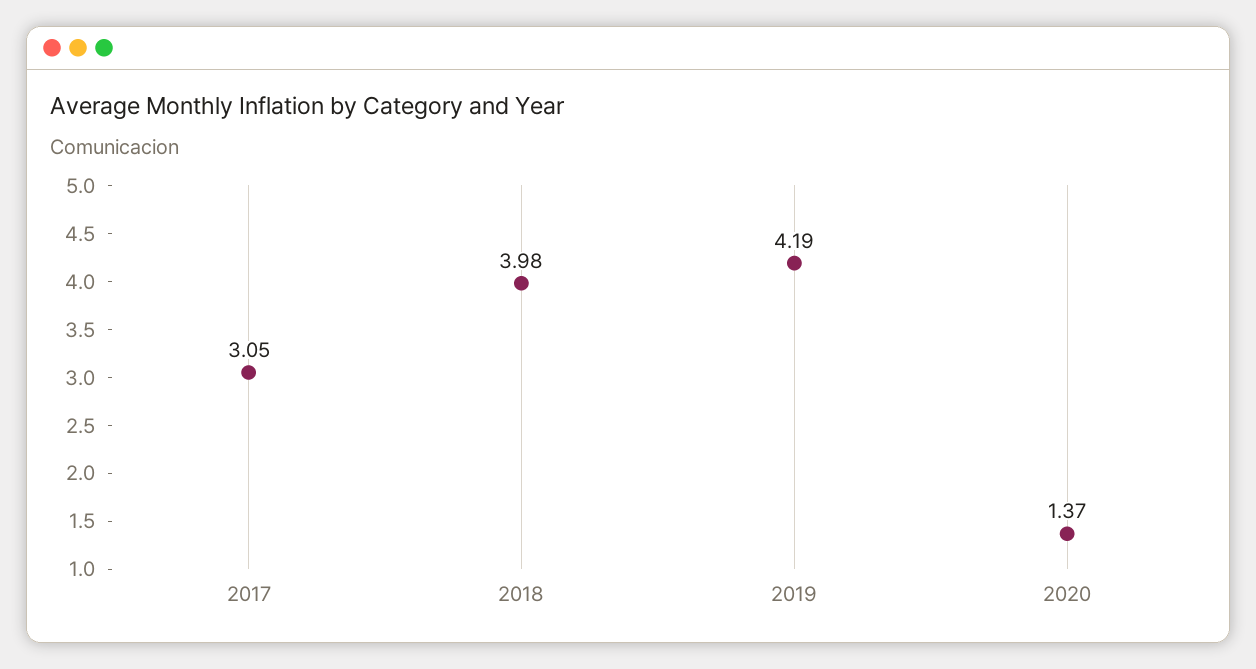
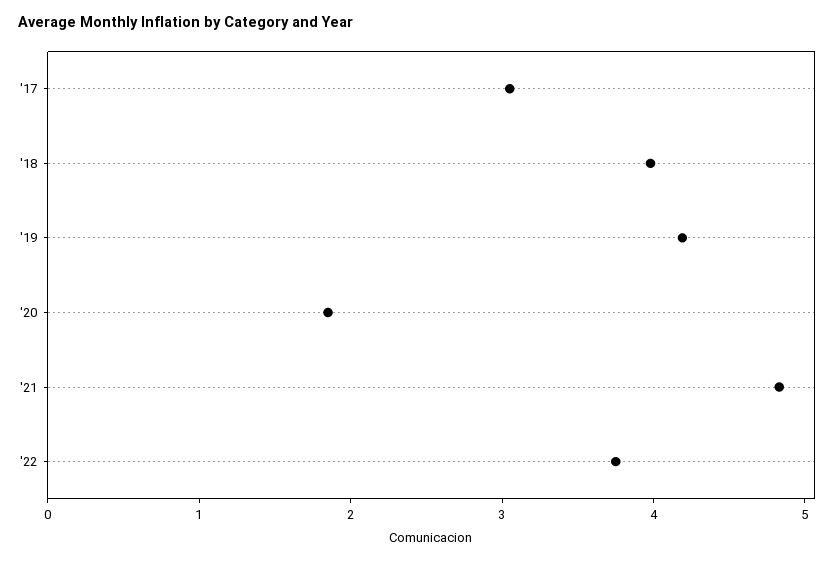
2020: 1.37 -> 1.8
'21: none -> 4.8
'22: none -> 3.8

